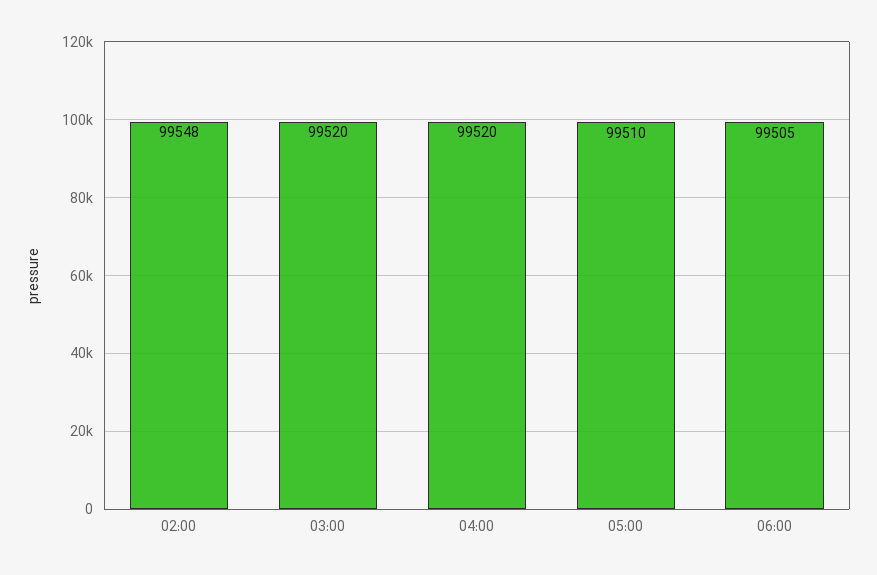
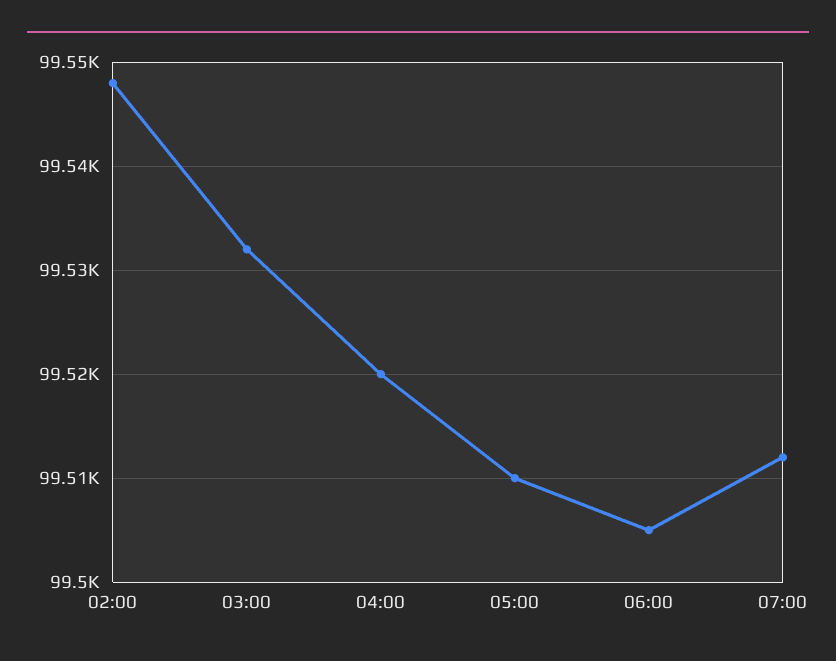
03:00: 99520 -> 99532
07:00: none -> 99512

